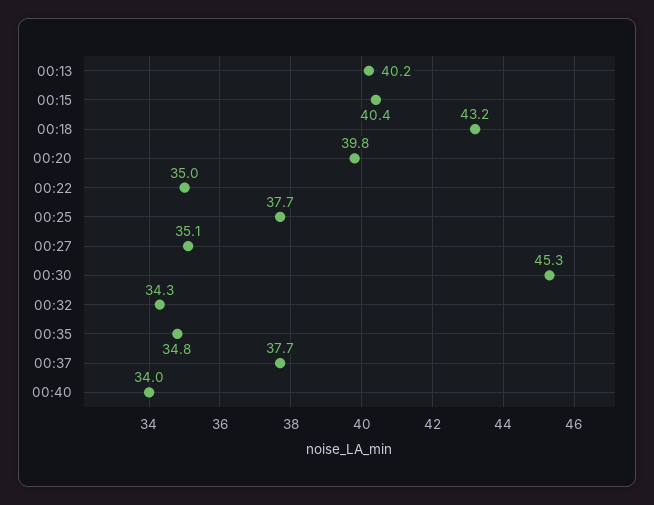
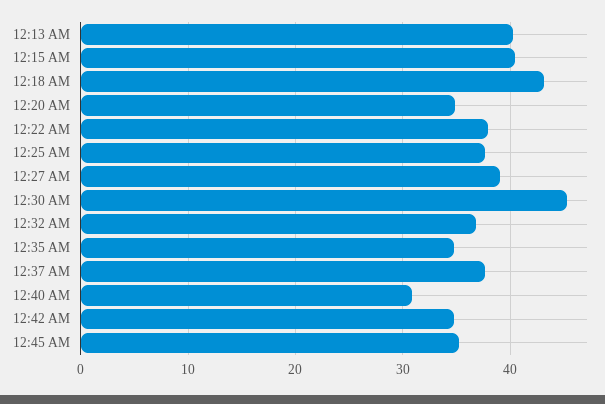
00:20: 39.8 -> 35
00:22: 35 -> 38
00:27: 35.1 -> 39
00:32: 34.3 -> 37
00:40: 34 -> 31
12:42 AM: none -> 35
12:45 AM: none -> 35

